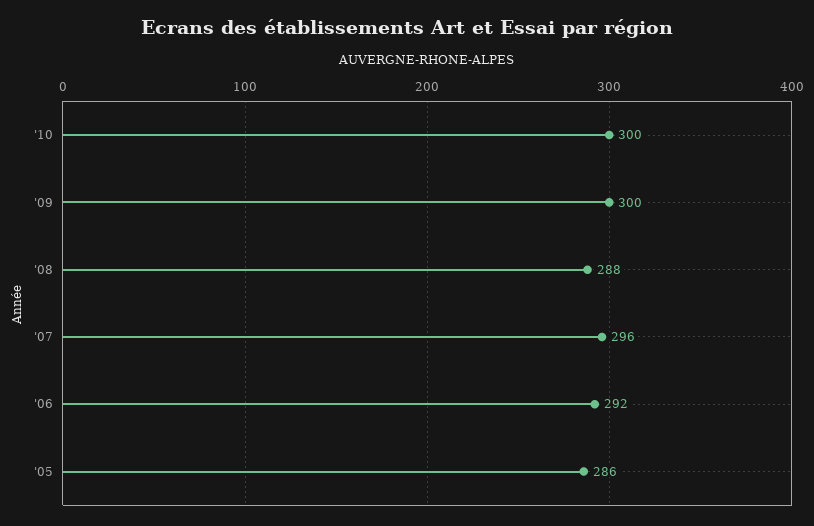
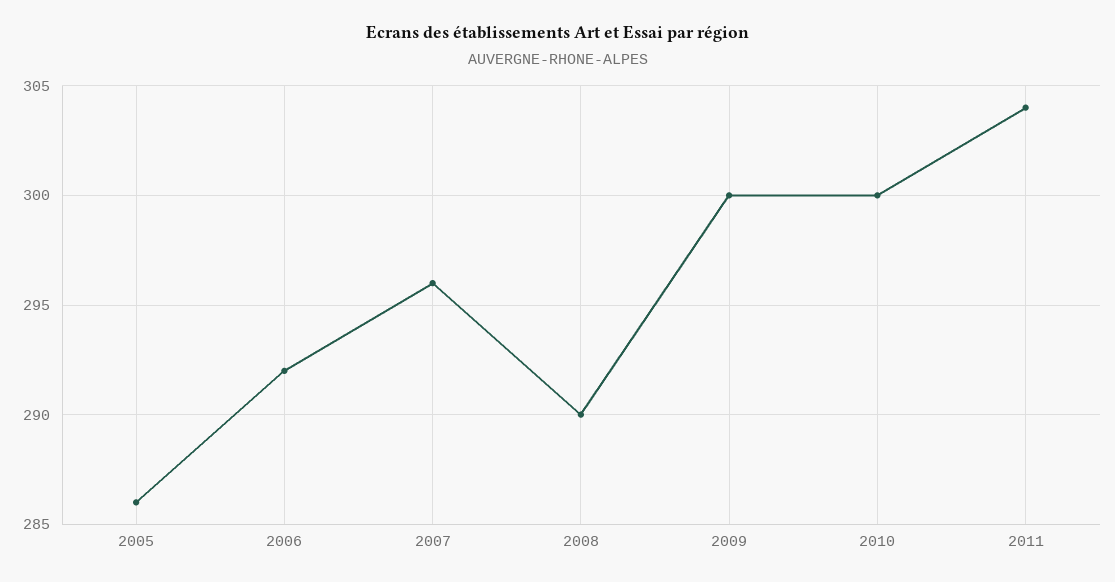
'08: 288 -> 290
2011: none -> 304

